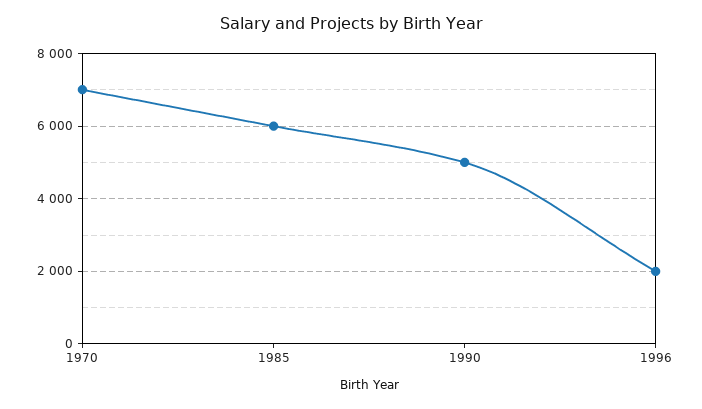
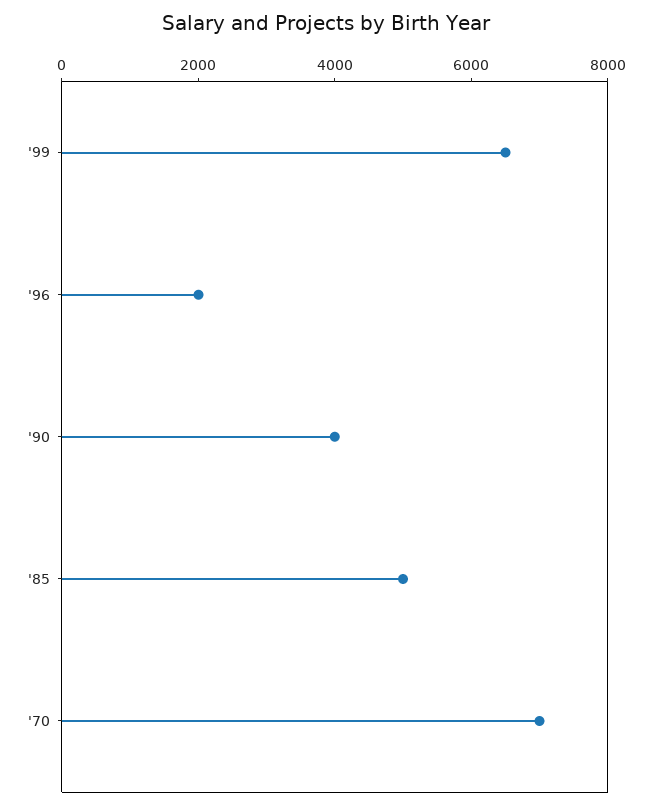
1985: 6000 -> 5000
1990: 5000 -> 4000
'99: none -> 6500

